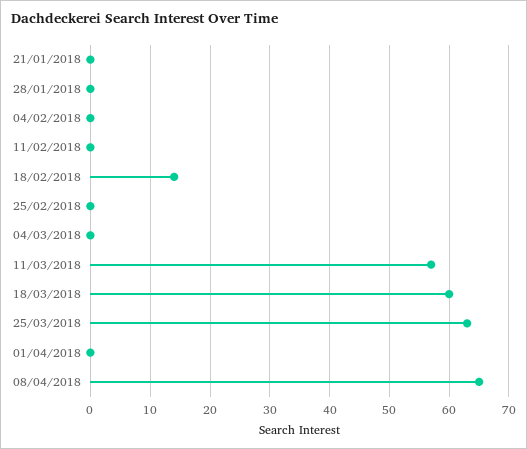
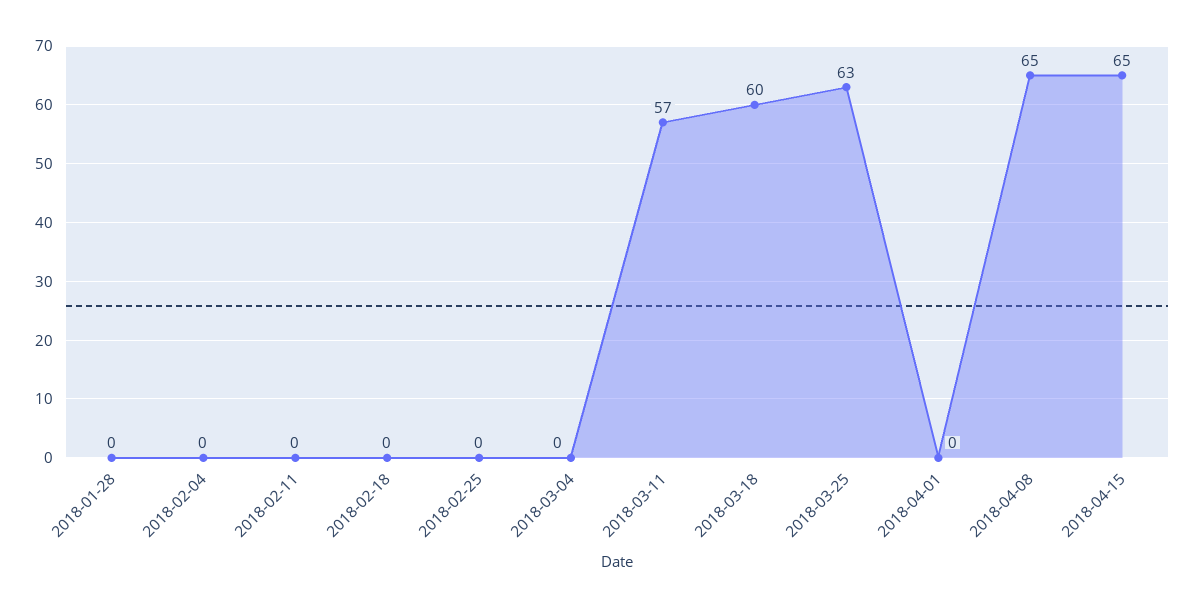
21/01/2018: 0 -> none
18/02/2018: 15 -> 0
2018-04-15: none -> 65

